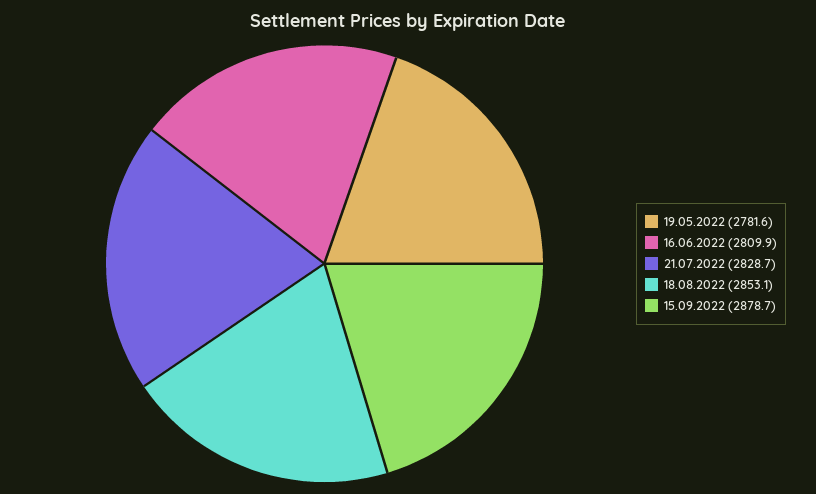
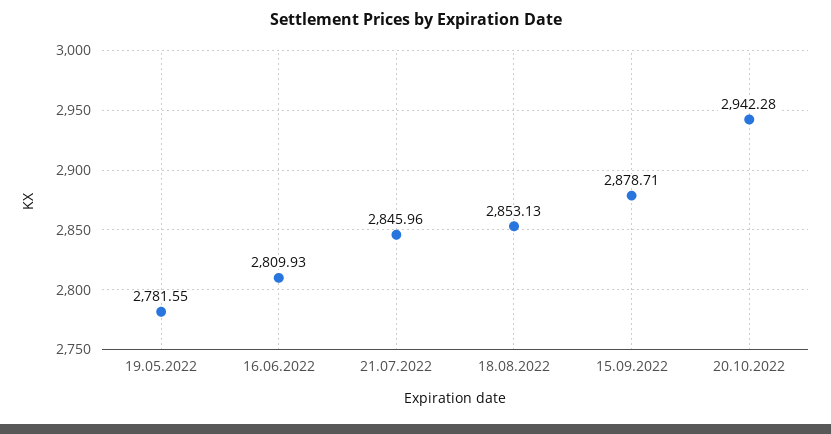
21.07.2022: 2828.7 -> 2845.96
20.10.2022: none -> 2942.28

